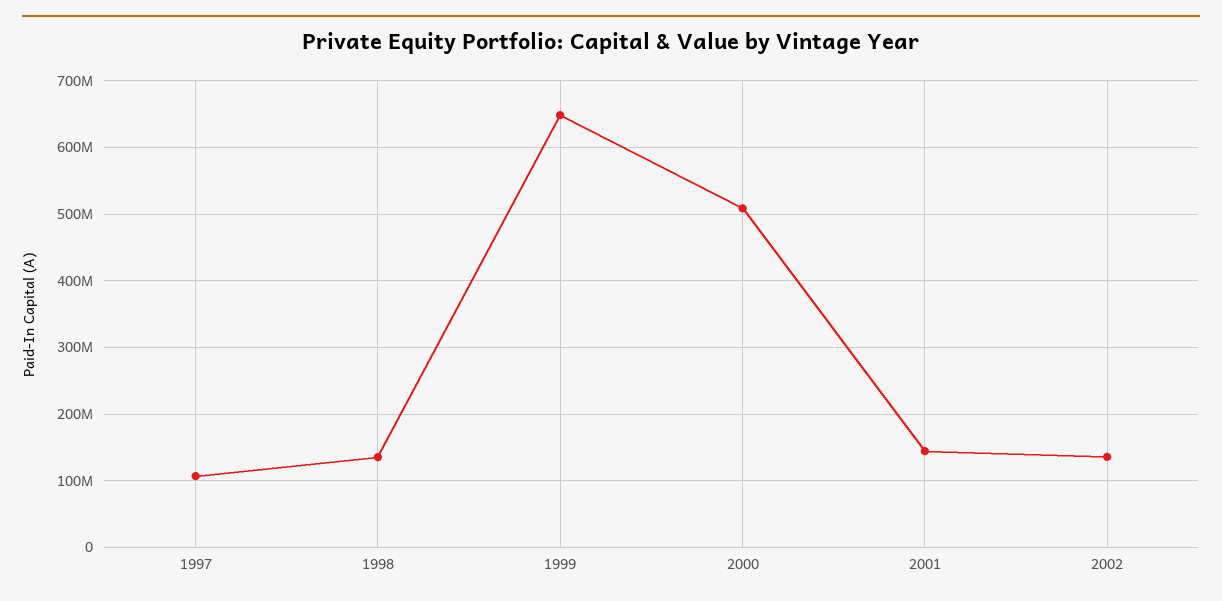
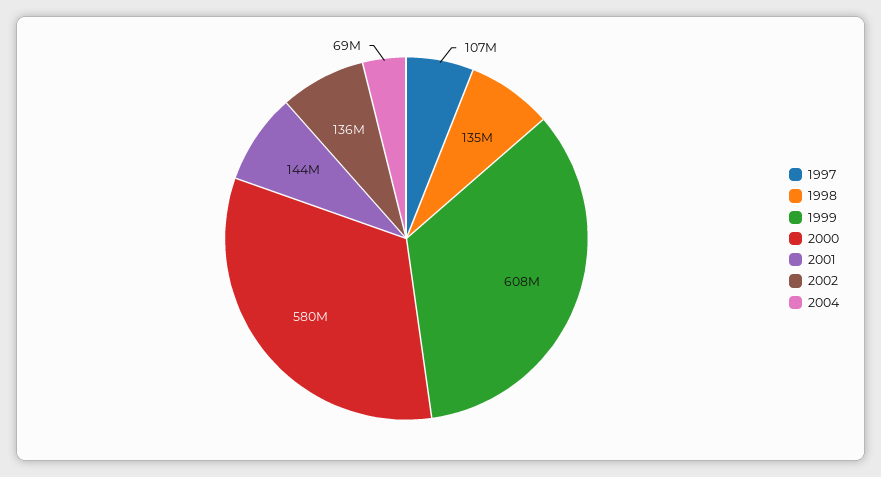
1999: 650000000 -> 608000000
2000: 510000000 -> 580000000
2004: none -> 69000000

